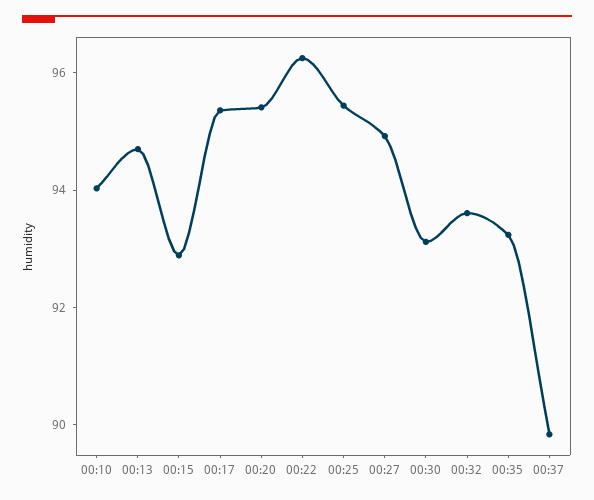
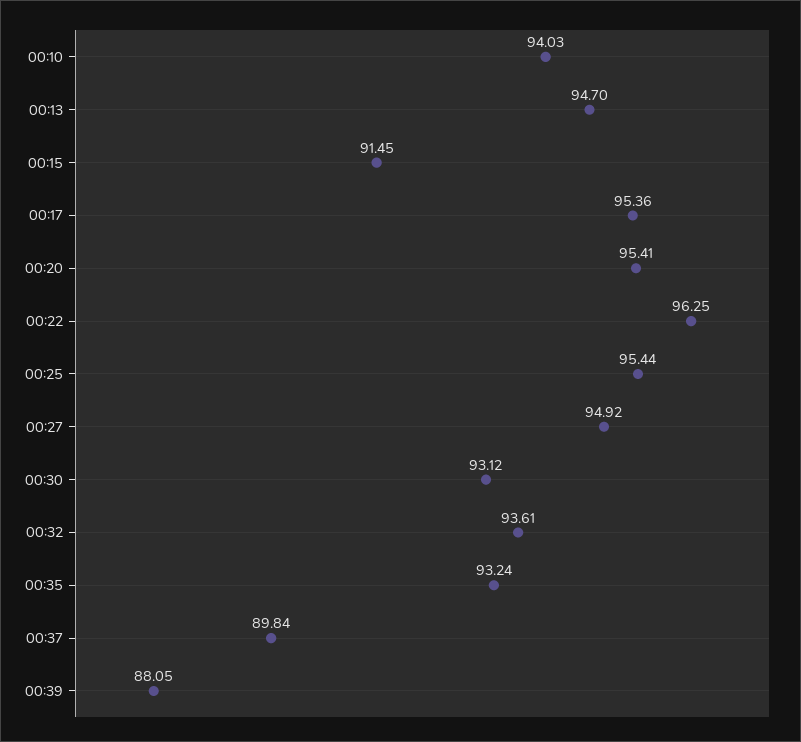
00:15: 93 -> 91.45
00:39: none -> 88.05

